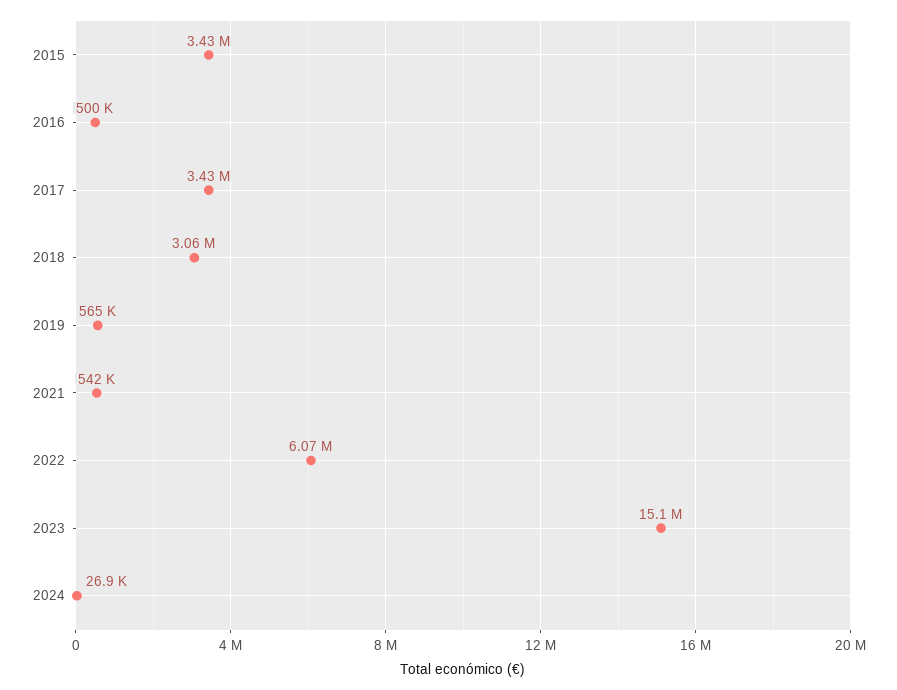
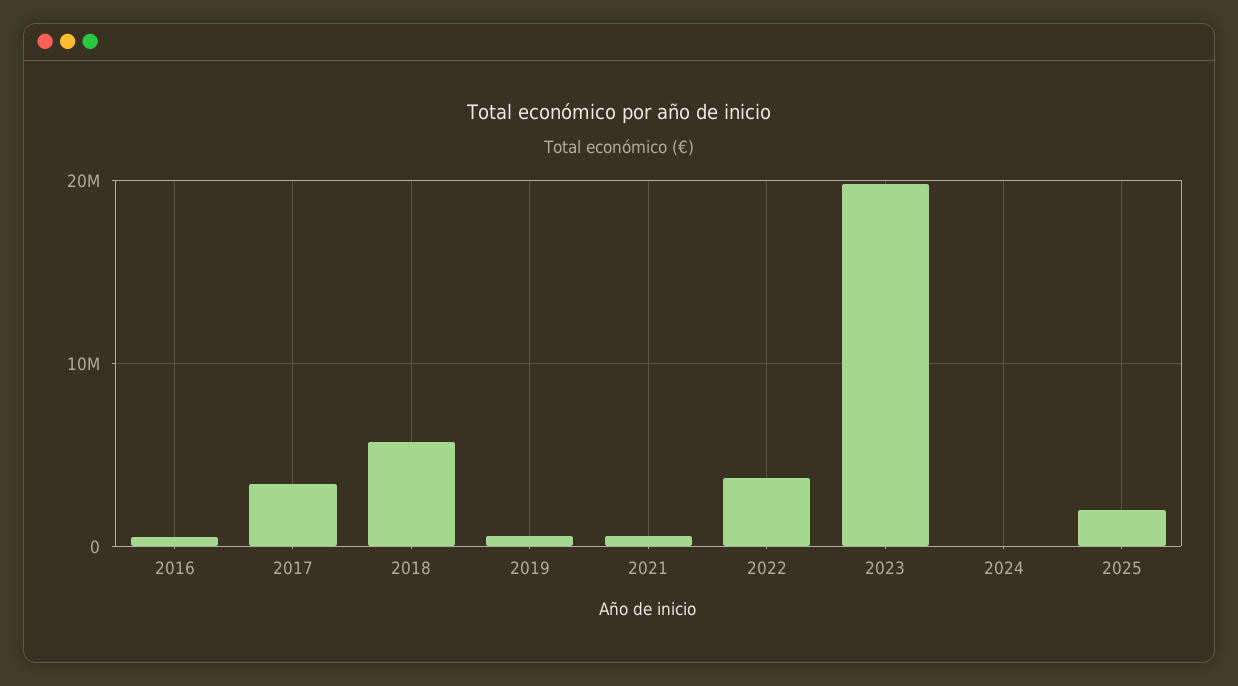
2015: 3430000 -> none
2018: 3060000 -> 6000000
2022: 6070000 -> 4000000
2023: 15100000 -> 20000000
2025: none -> 2000000

